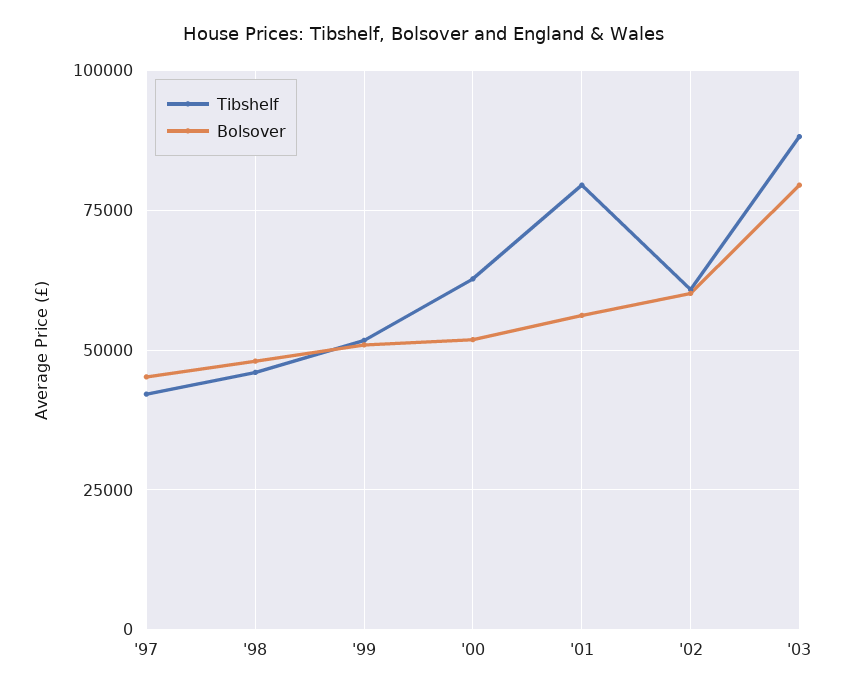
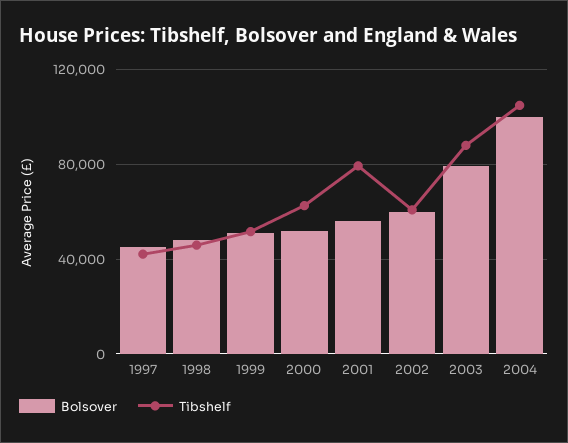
Bolsover, 2004: none -> 100000
Tibshelf, 2004: none -> 105000

